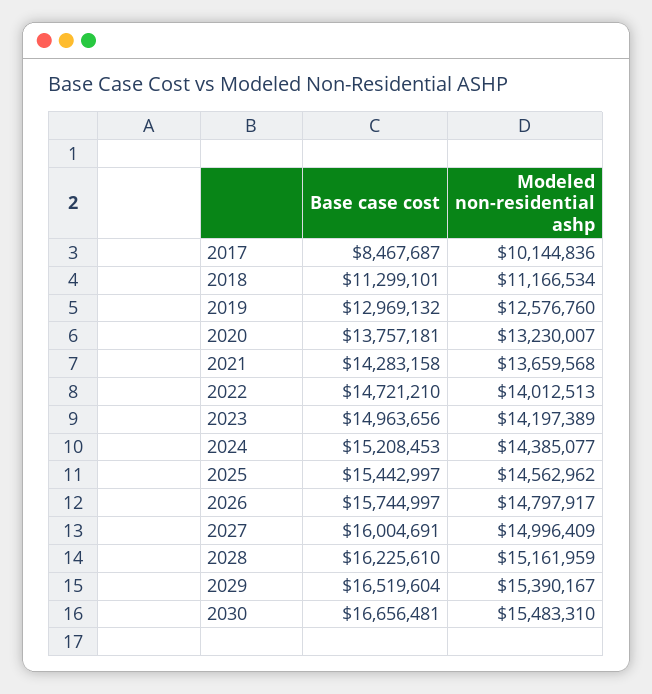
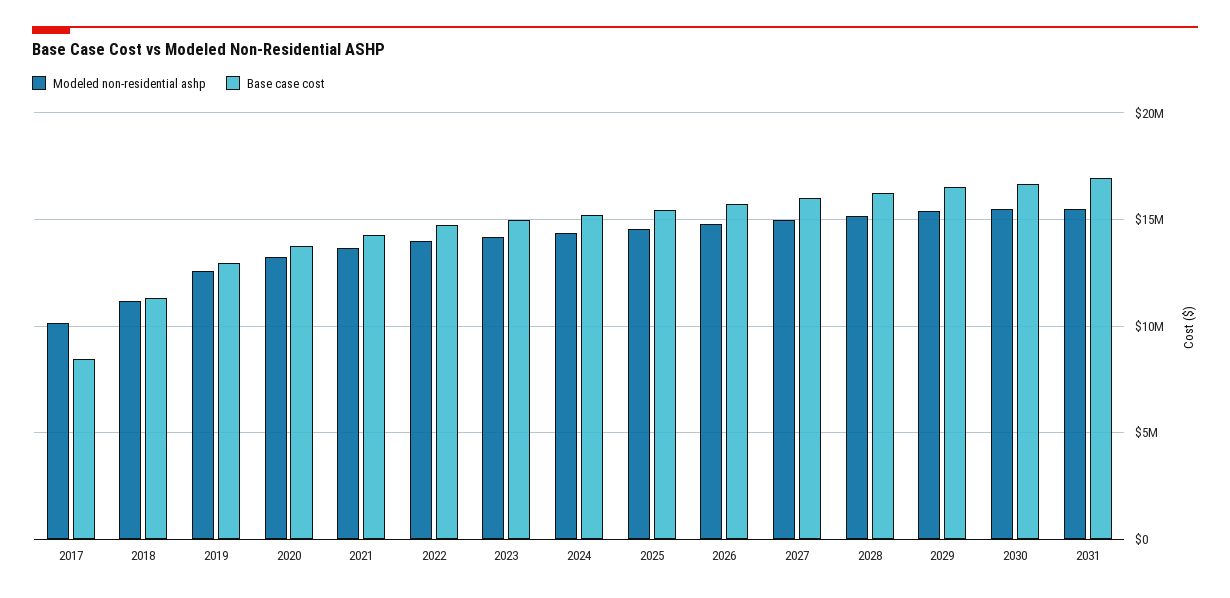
Modeled non-residential ashp, 2031: none -> 15500000
Base case cost, 2031: none -> 17000000

